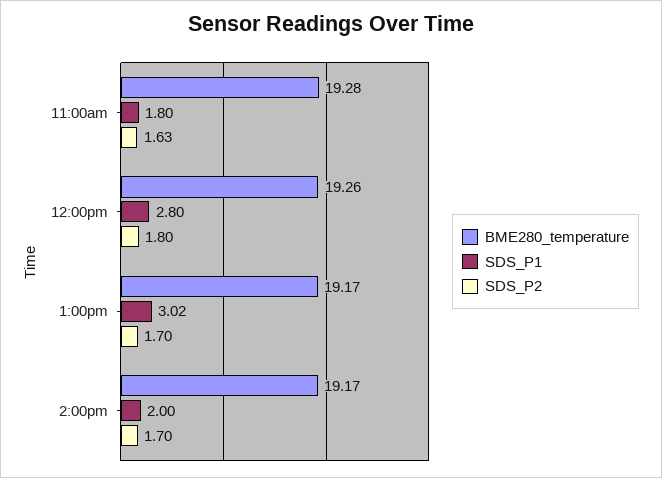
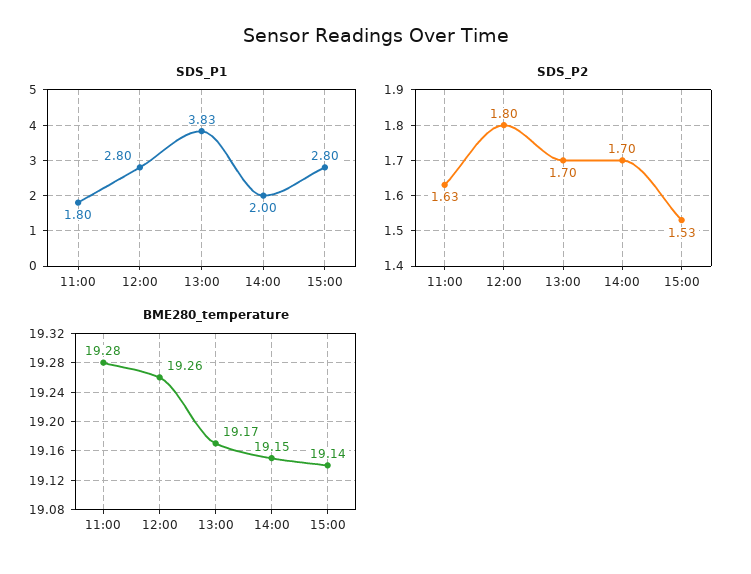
SDS_P1, 1:00pm: 3.02 -> 3.83
BME280_temperature, 2:00pm: 19.17 -> 19.15
SDS_P1, 15:00: none -> 2.8
SDS_P2, 15:00: none -> 1.53
BME280_temperature, 15:00: none -> 19.14

